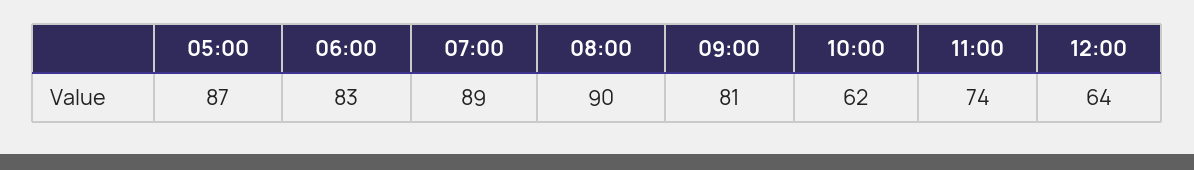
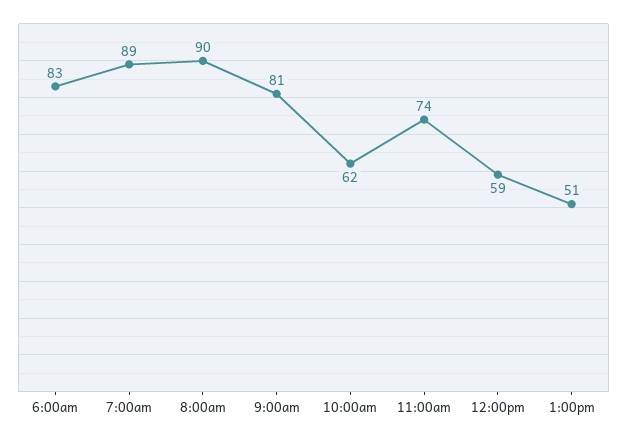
05:00: 87 -> none
12:00: 64 -> 59
1:00pm: none -> 51

